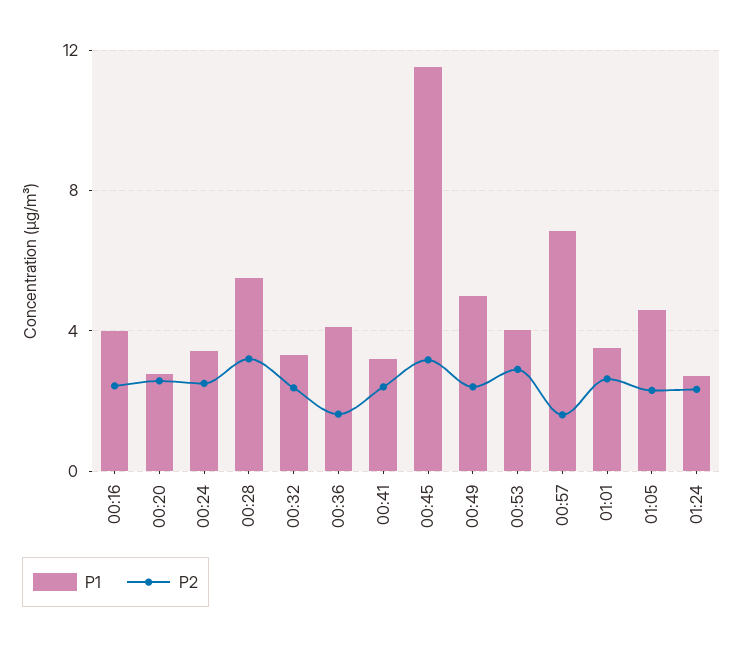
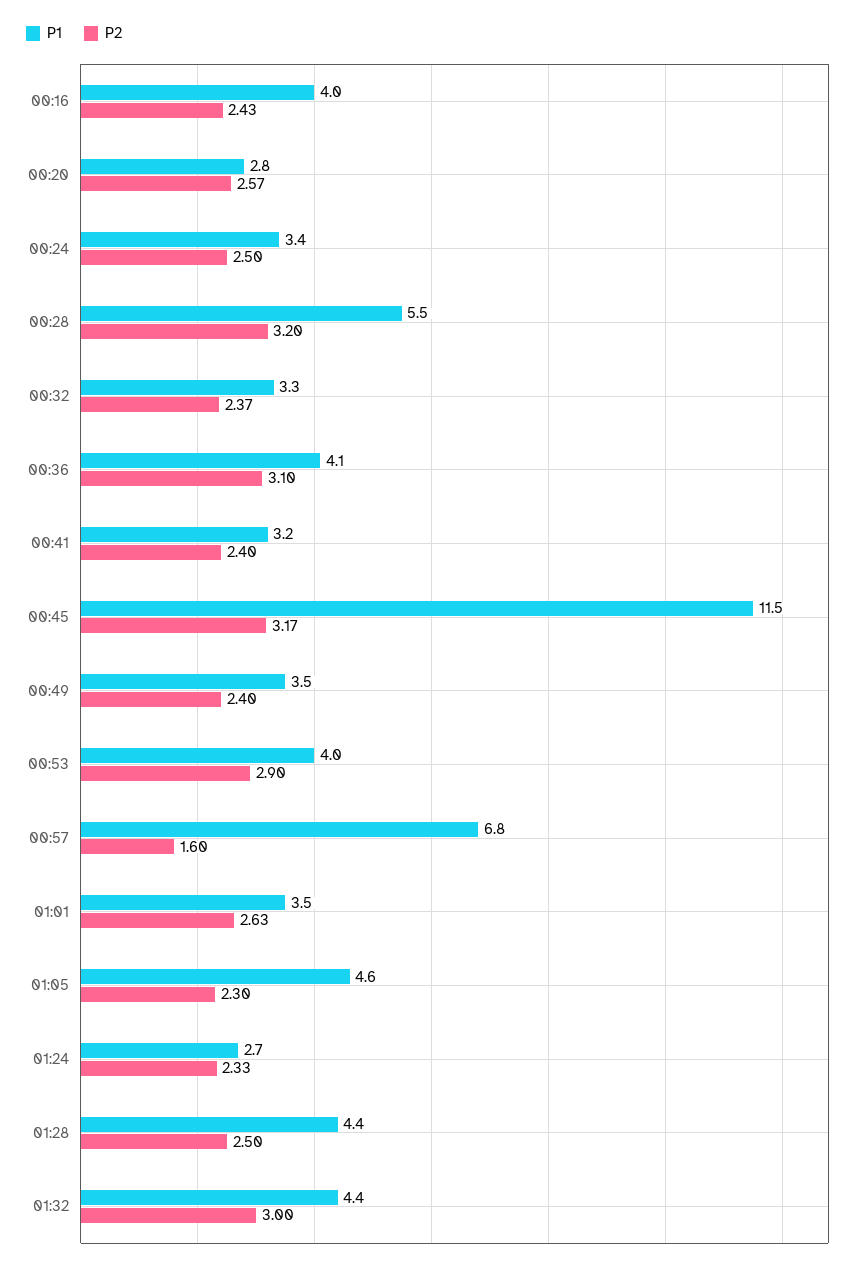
P2, 00:36: 1.5 -> 3.1
P1, 00:49: 5 -> 3.5
P1, 01:28: none -> 4.4
P2, 01:28: none -> 2.5
P1, 01:32: none -> 4.4
P2, 01:32: none -> 3

